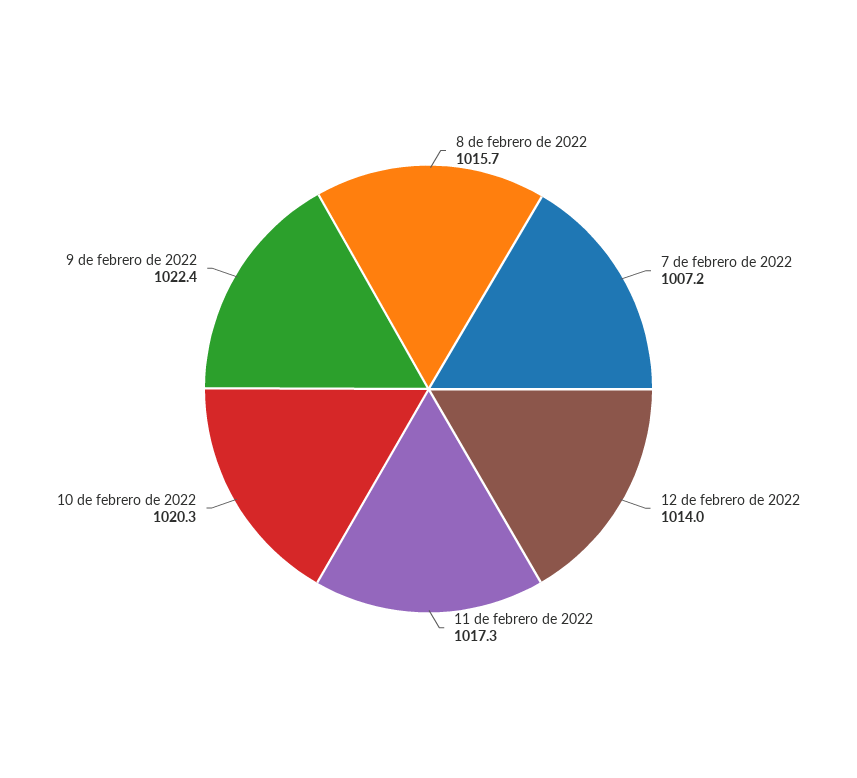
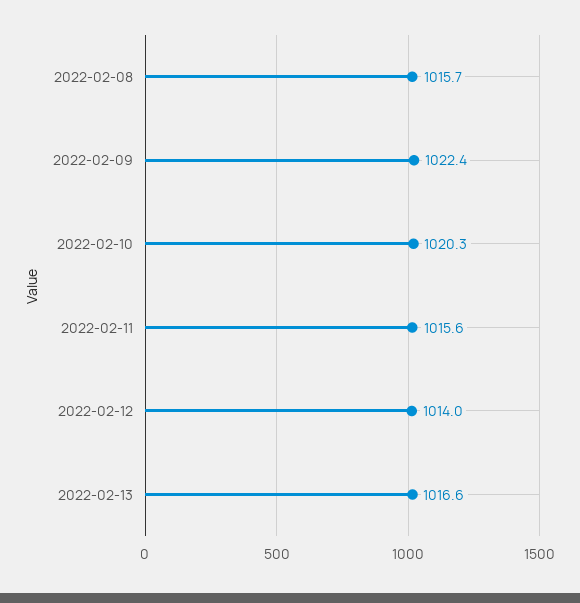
7 de febrero de 2022: 1007.2 -> none
11 de febrero de 2022: 1017.3 -> 1015.6
2022-02-13: none -> 1016.6

